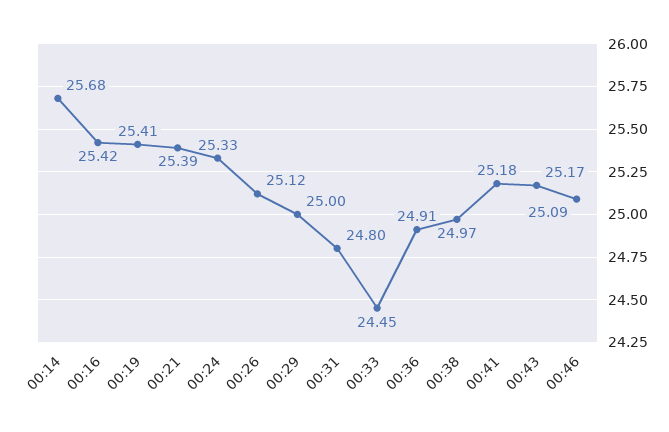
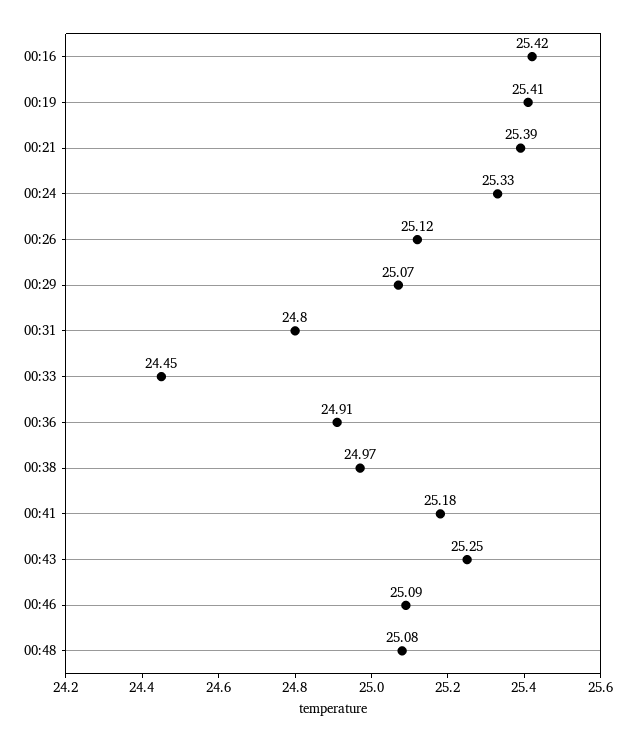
00:14: 25.68 -> none
00:29: 25 -> 25.07
00:43: 25.17 -> 25.25
00:48: none -> 25.08

